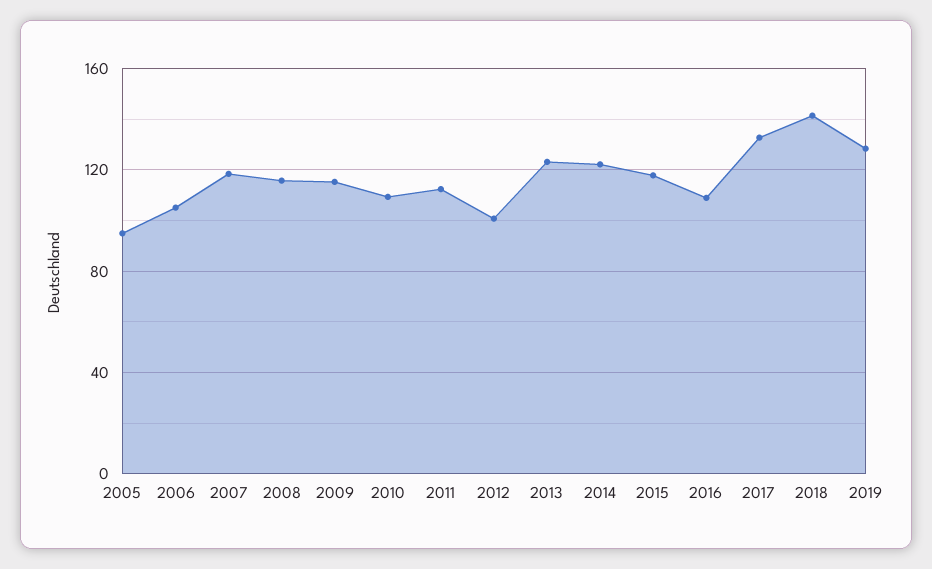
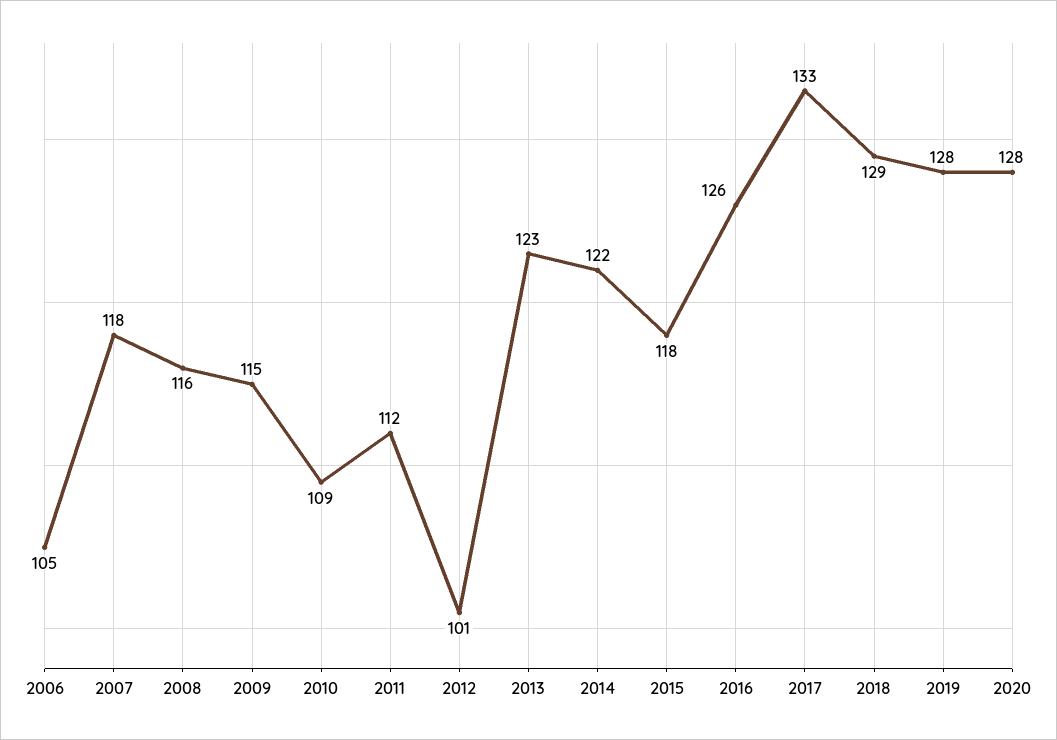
2005: 95 -> none
2016: 110 -> 126
2018: 140 -> 129
2020: none -> 128

